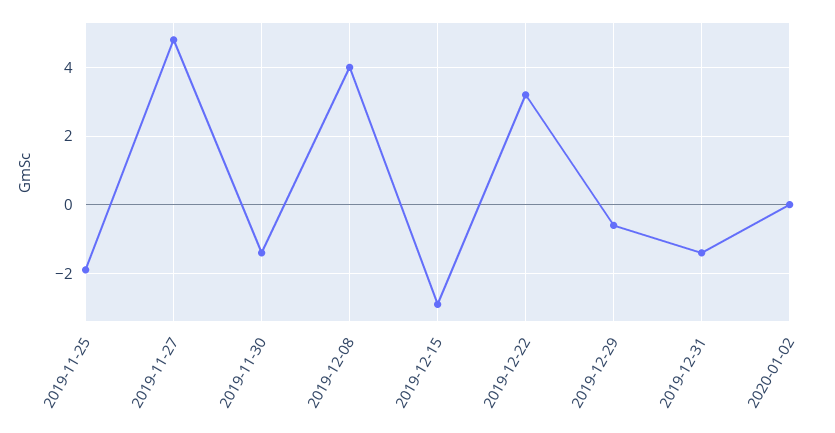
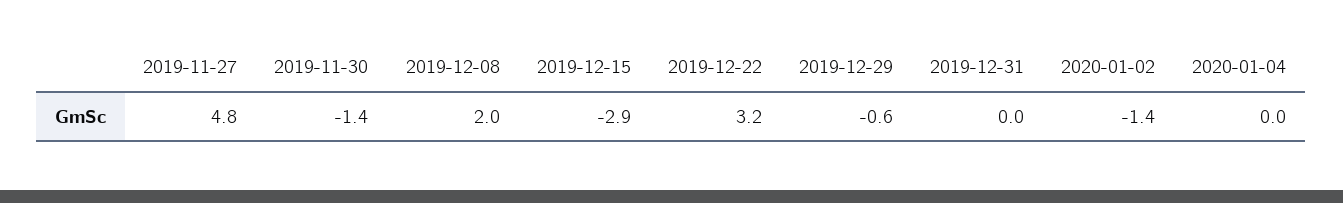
2019-11-25: -2 -> none
2019-12-08: 4 -> 2
2019-12-31: -1.5 -> 0
2020-01-02: 0 -> -1.4
2020-01-04: none -> 0

